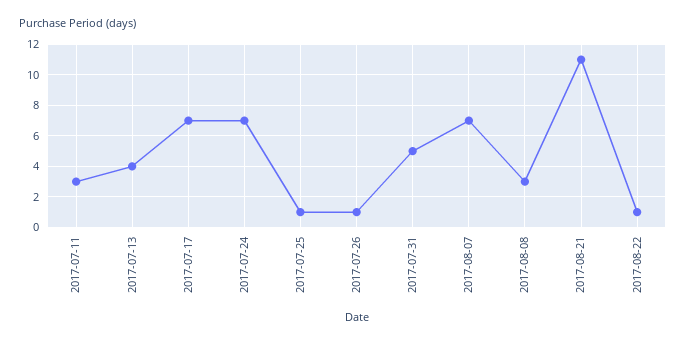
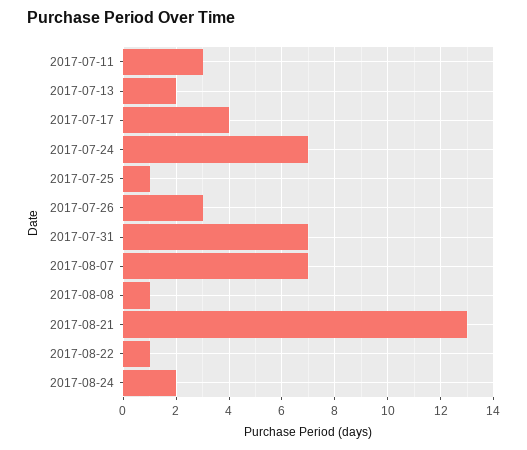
2017-07-13: 4 -> 2
2017-07-17: 7 -> 4
2017-07-26: 1 -> 3
2017-07-31: 5 -> 7
2017-08-08: 3 -> 1
2017-08-21: 11 -> 13
2017-08-24: none -> 2

